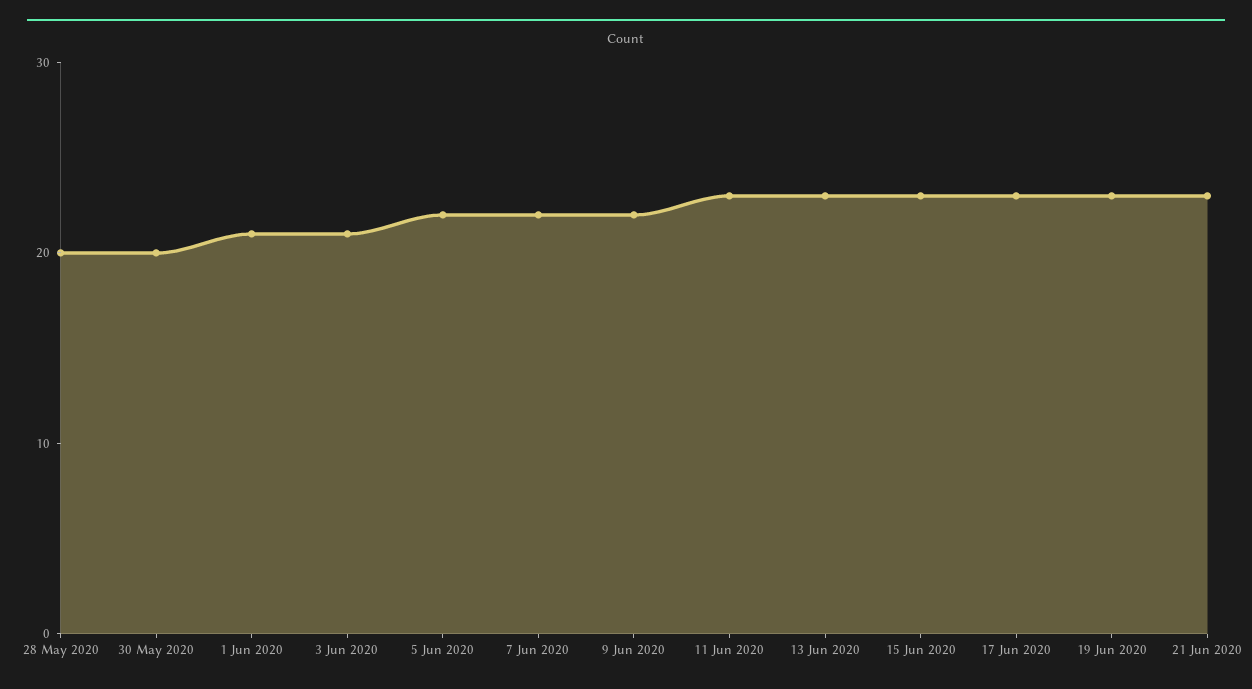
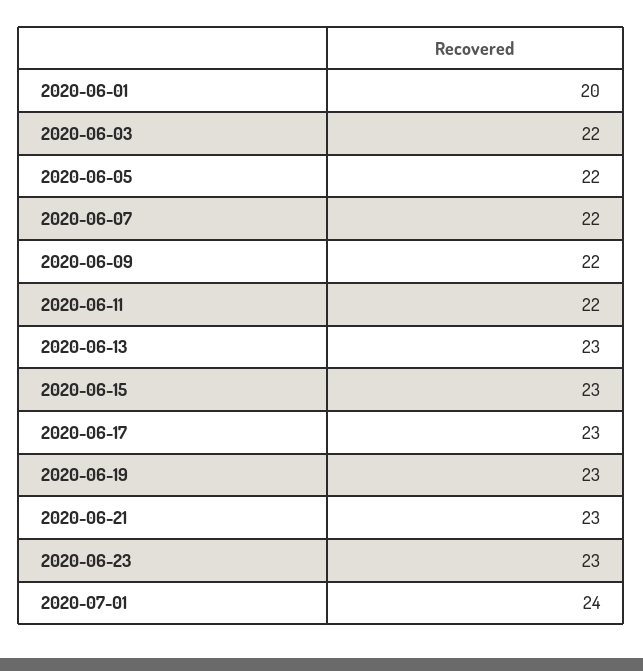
28 May 2020: 20 -> none
30 May 2020: 20 -> none
1 Jun 2020: 21 -> 20
3 Jun 2020: 21 -> 22
11 Jun 2020: 23 -> 22
2020-06-23: none -> 23
2020-07-01: none -> 24

